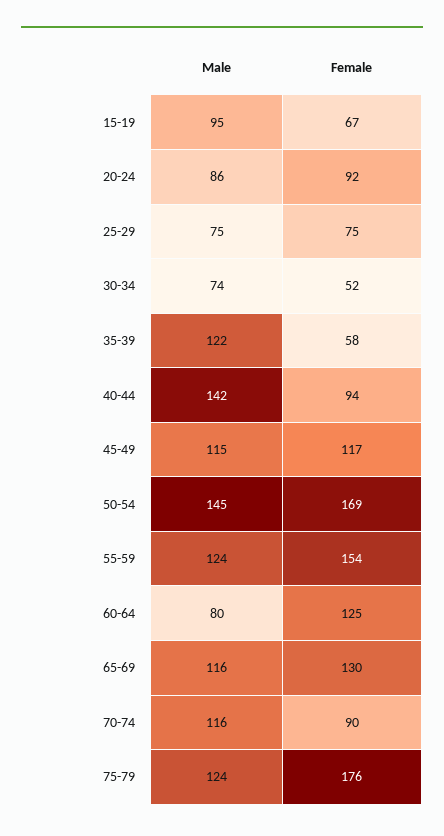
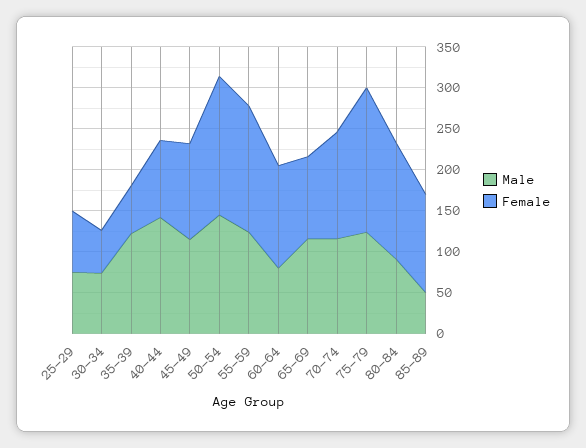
Male, 15-19: 95 -> none
Female, 15-19: 67 -> none
Male, 20-24: 86 -> none
Female, 20-24: 92 -> none
Female, 65-69: 130 -> 100
Female, 70-74: 90 -> 130
Male, 80-84: none -> 90
Female, 80-84: none -> 140
Male, 85-89: none -> 50
Female, 85-89: none -> 120

